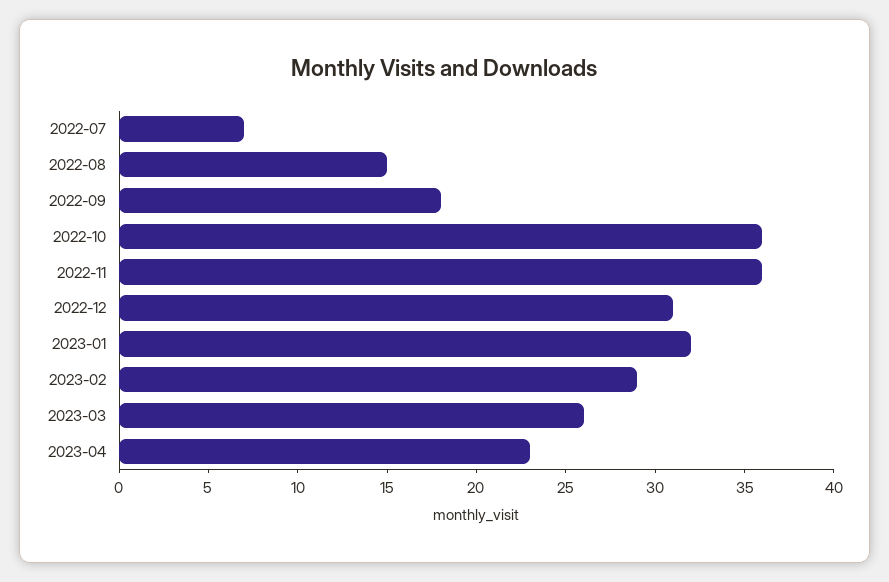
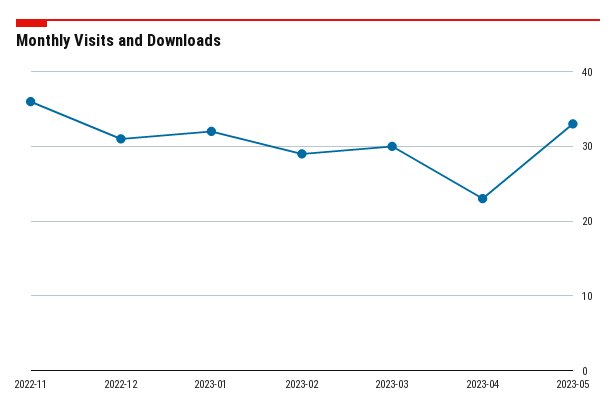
2022-07: 7 -> none
2022-08: 15 -> none
2022-09: 18 -> none
2022-10: 36 -> none
2023-03: 26 -> 30
2023-05: none -> 33

